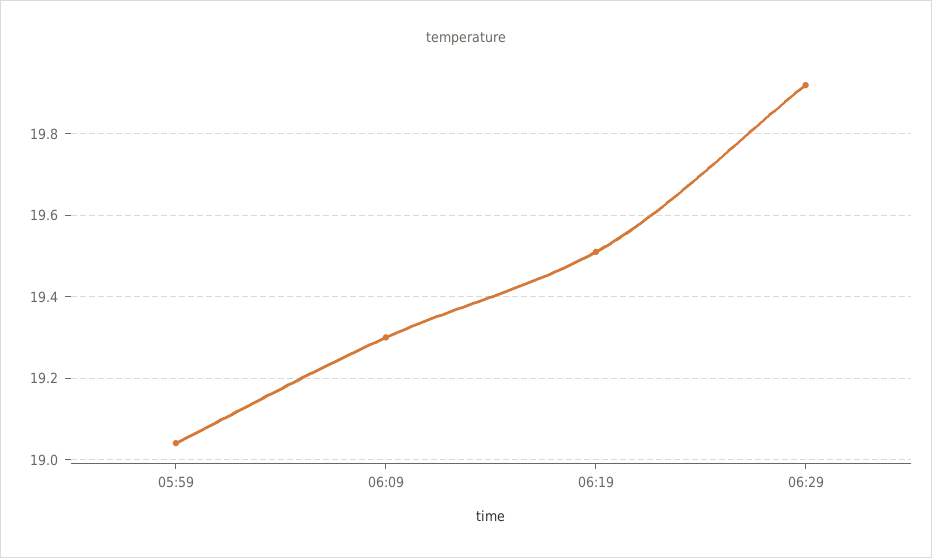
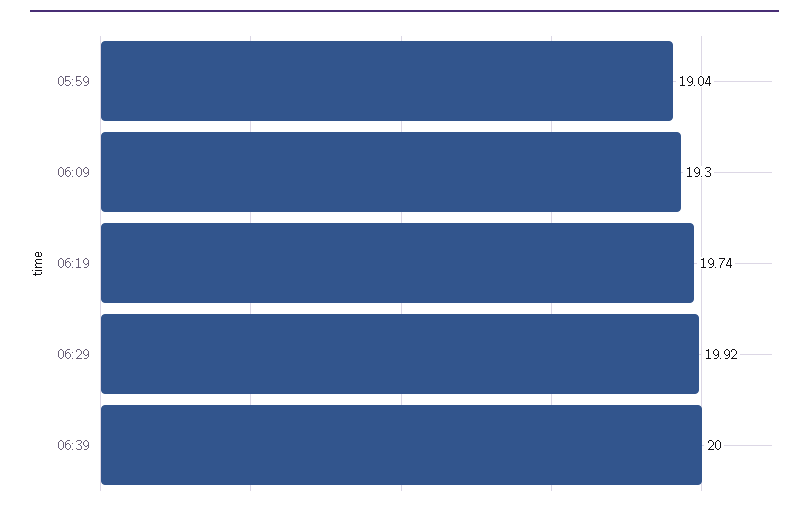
06:19: 19.5 -> 19.74
06:39: none -> 20

